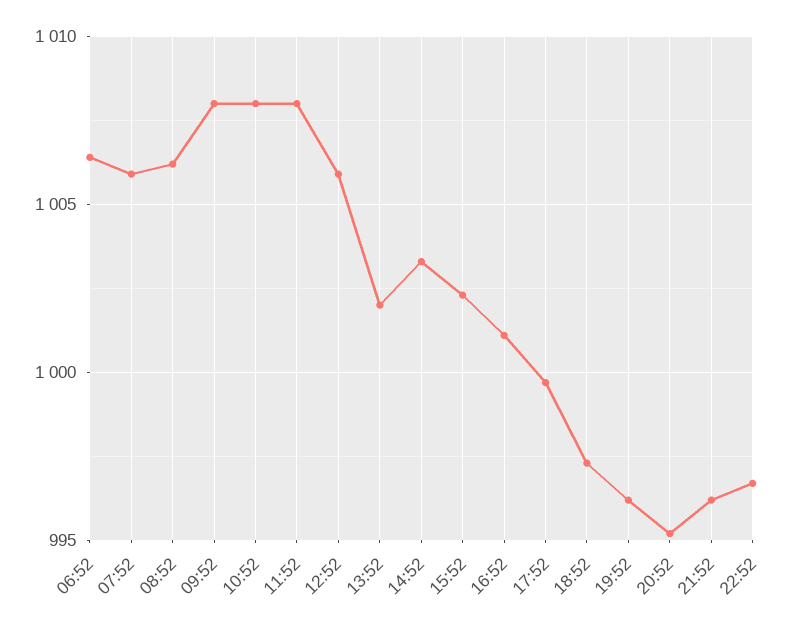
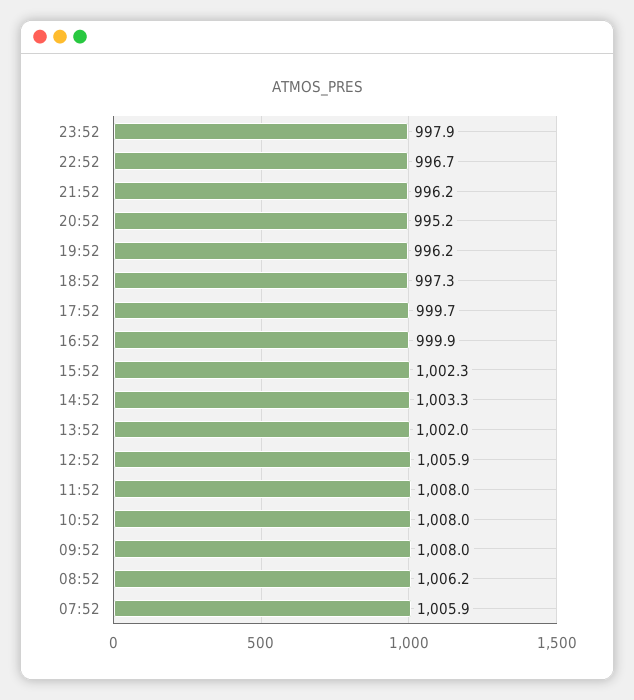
06:52: 1006.5 -> none
16:52: 1001 -> 999.9
23:52: none -> 997.9

